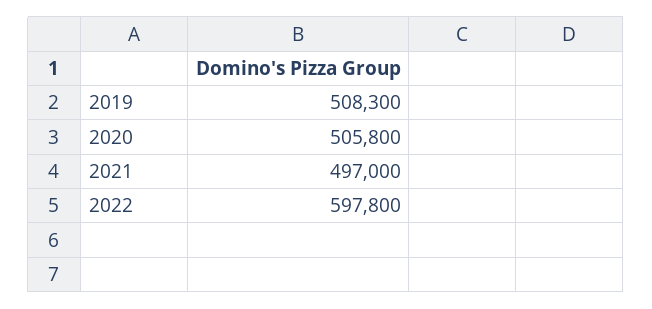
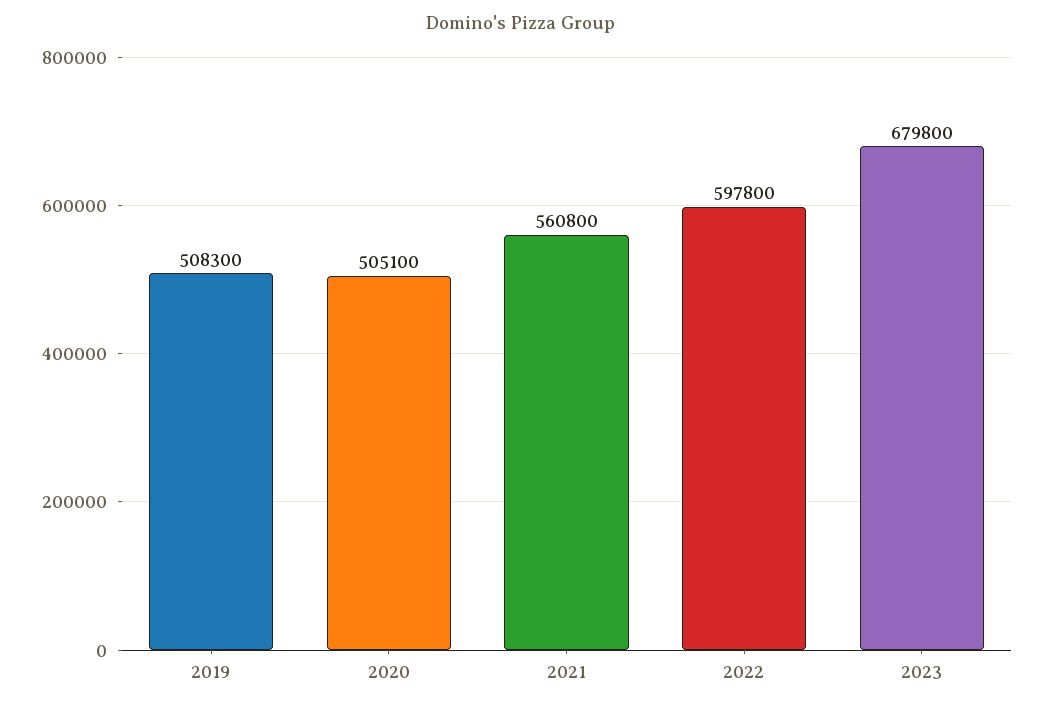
2020: 505800 -> 505100
2021: 497000 -> 560800
2023: none -> 679800

